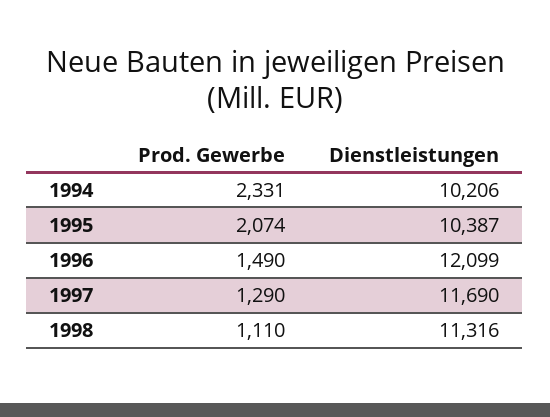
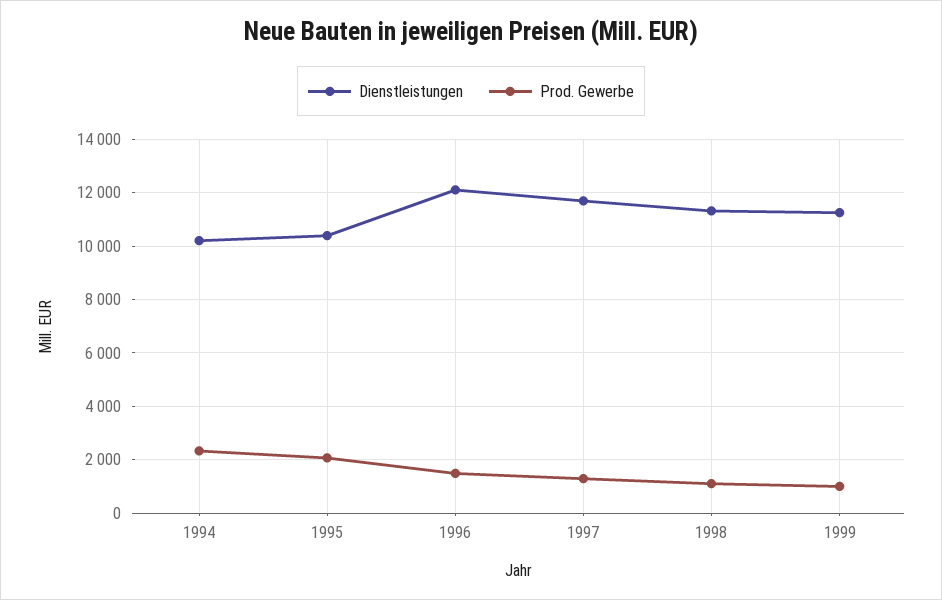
Dienstleistungen, 1999: none -> 11250
Prod. Gewerbe, 1999: none -> 1000

